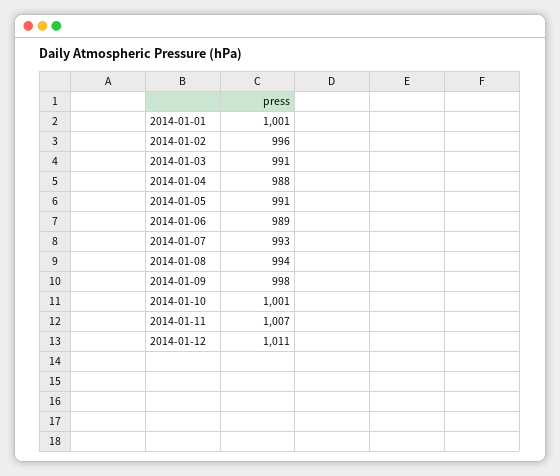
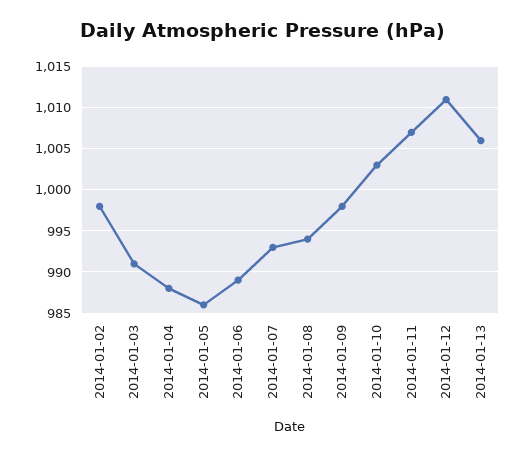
2014-01-01: 1001 -> none
2014-01-02: 996 -> 998
2014-01-05: 991 -> 986
2014-01-10: 1001 -> 1003
2014-01-13: none -> 1006

